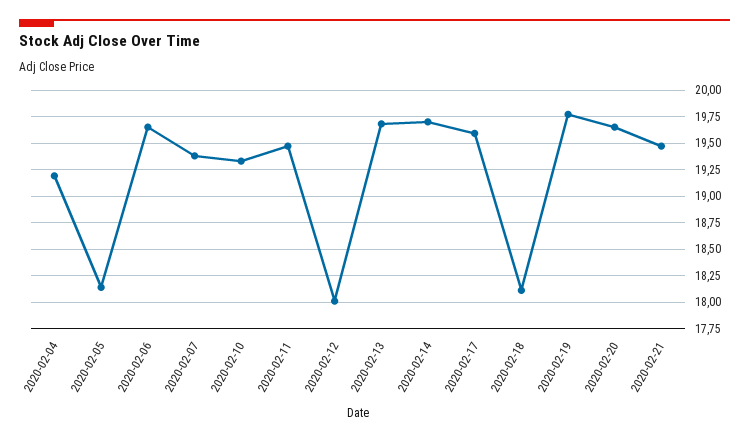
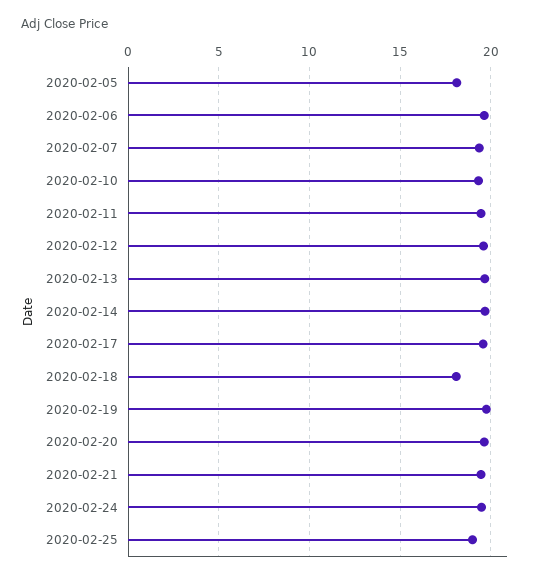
2020-02-04: 19.25 -> none
2020-02-12: 18 -> 19.5
2020-02-24: none -> 19.5
2020-02-25: none -> 19

